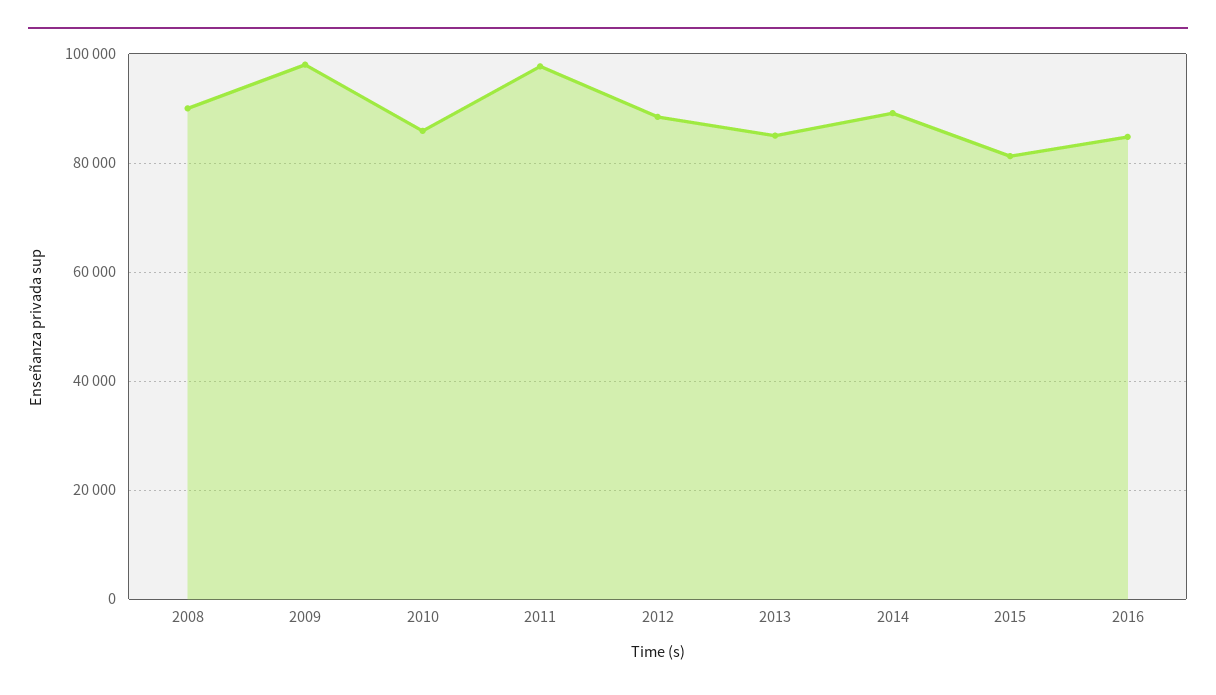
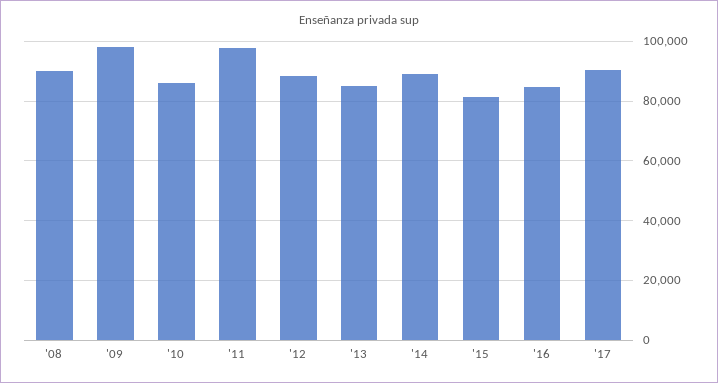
'17: none -> 90000

